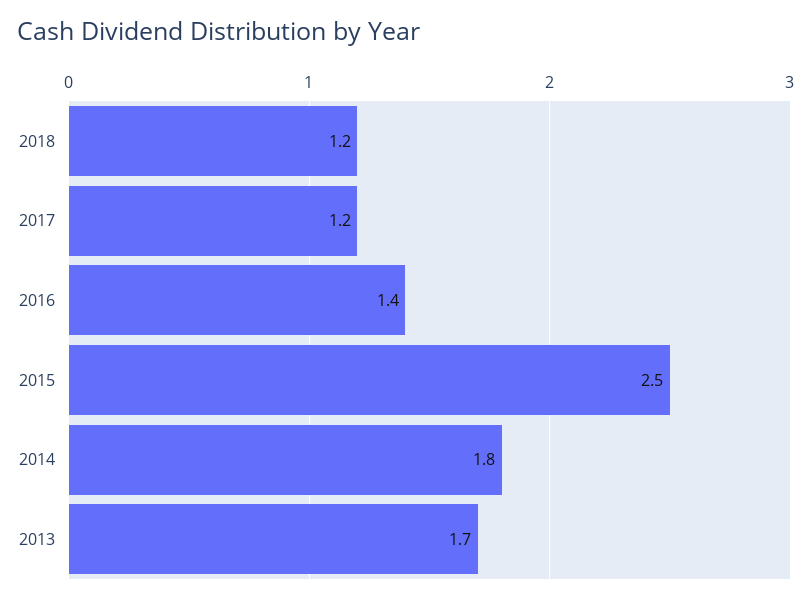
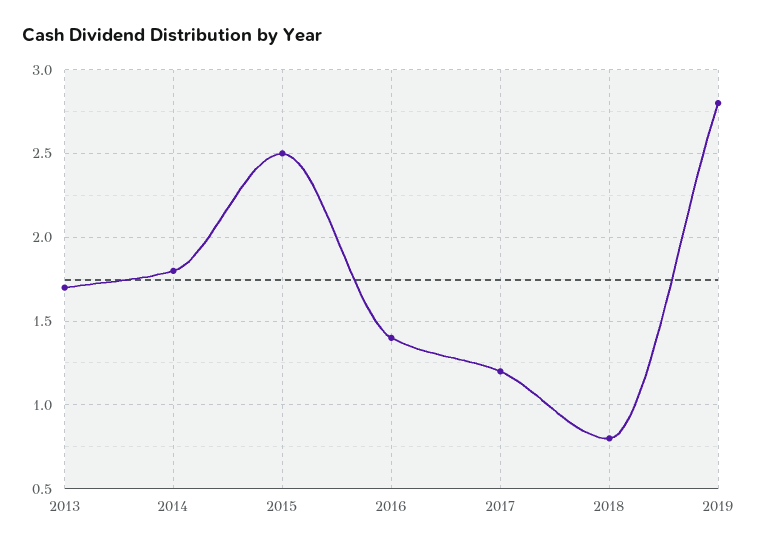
2018: 1.2 -> 0.8
2019: none -> 2.8

